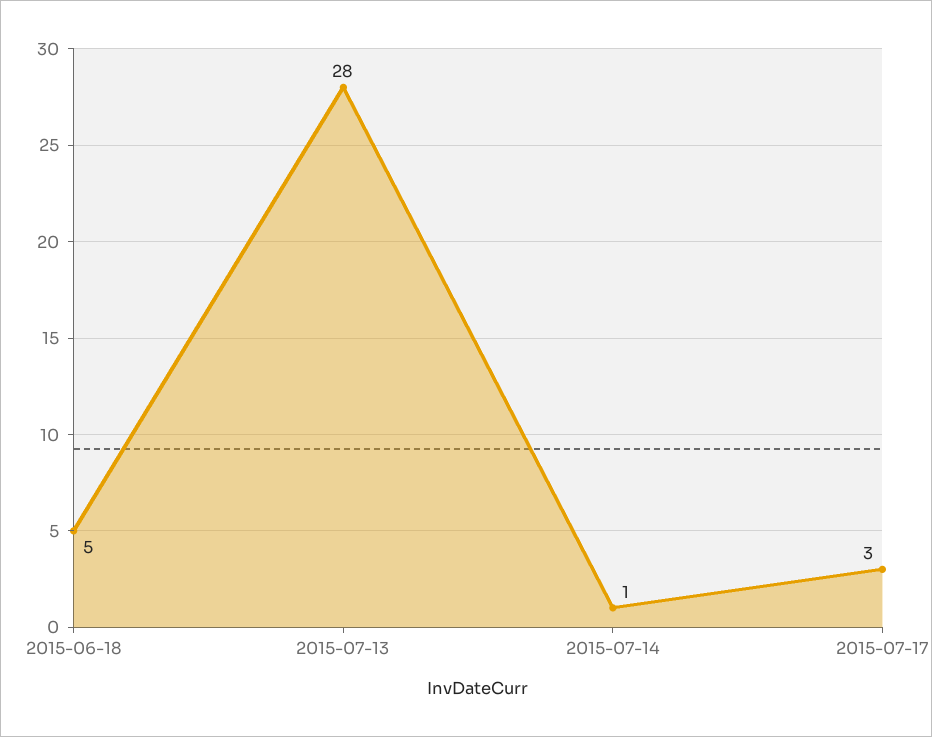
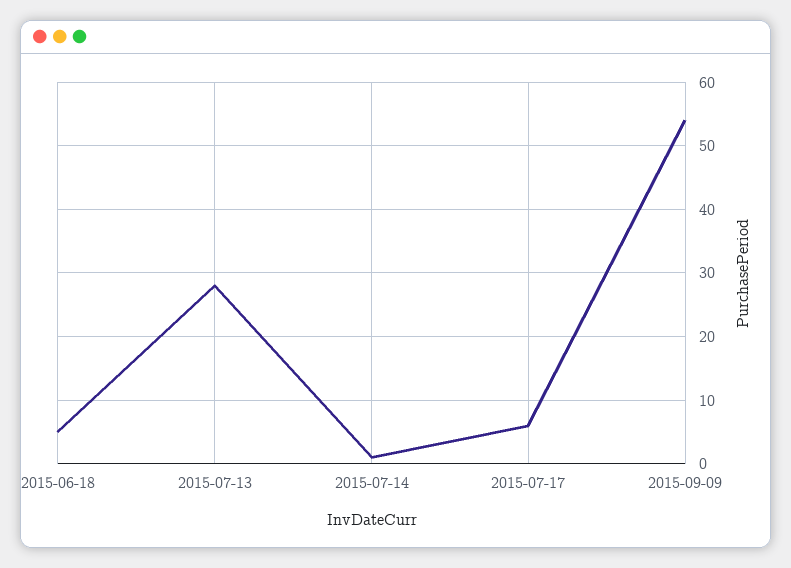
2015-07-17: 3 -> 6
2015-09-09: none -> 54

